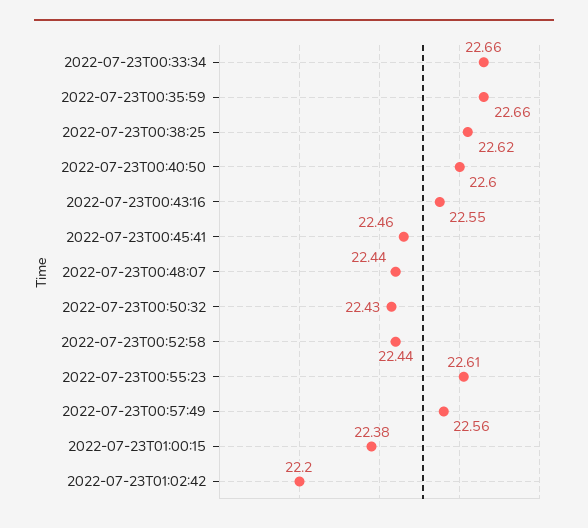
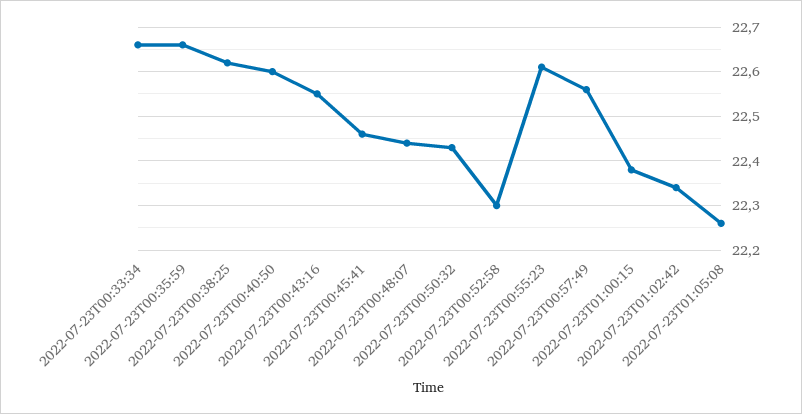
2022-07-23T00:52:58: 22.44 -> 22.3
2022-07-23T01:02:42: 22.2 -> 22.35
2022-07-23T01:05:08: none -> 22.25

